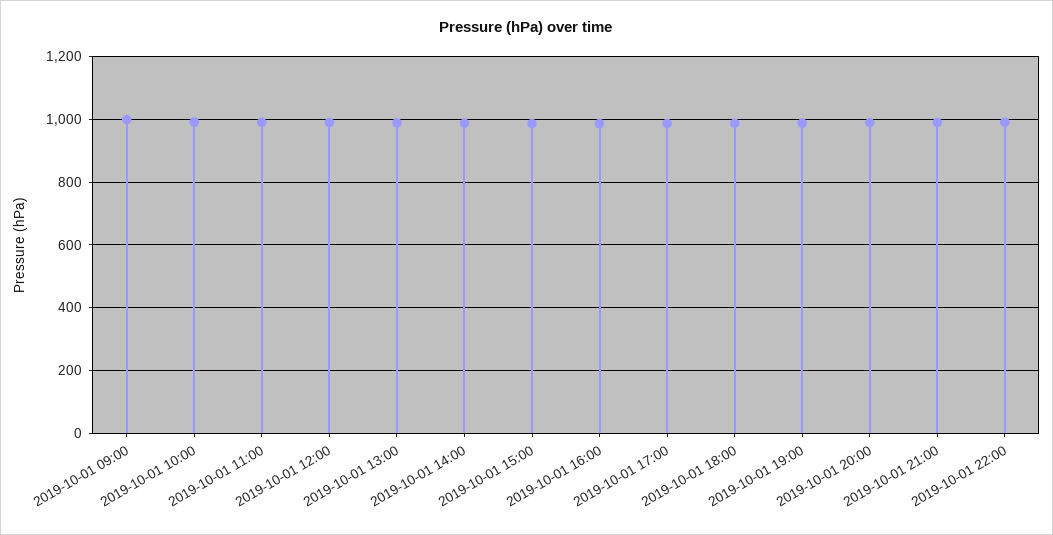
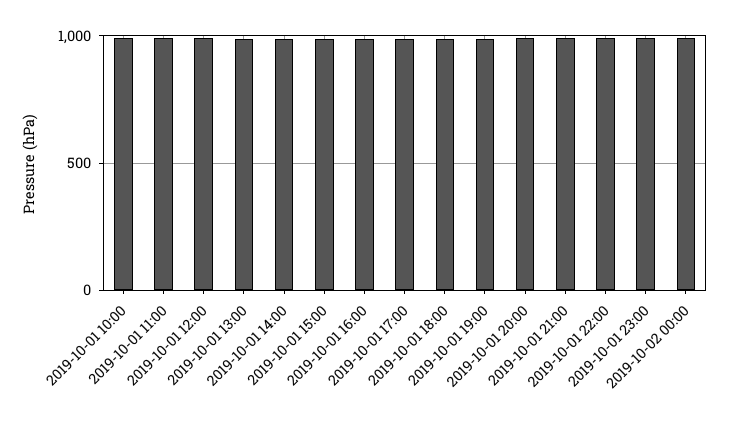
2019-10-01 09:00: 1000 -> none
2019-10-01 23:00: none -> 1000
2019-10-02 00:00: none -> 1000

